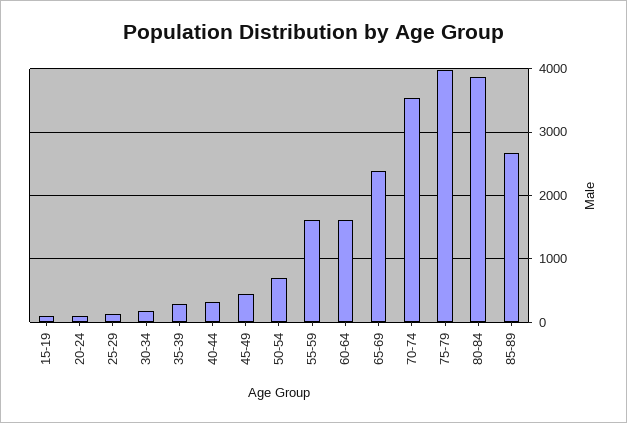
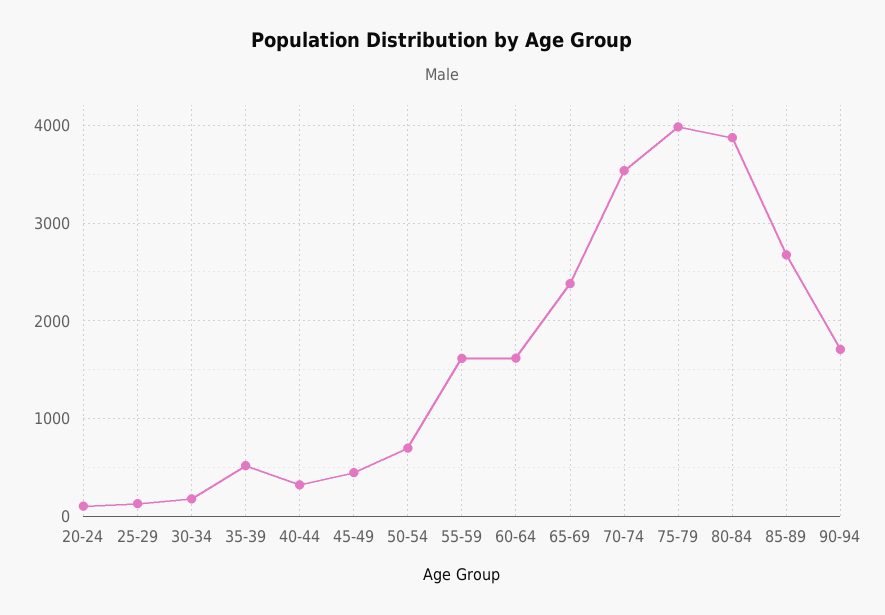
15-19: 100 -> none
35-39: 300 -> 500
90-94: none -> 1700

